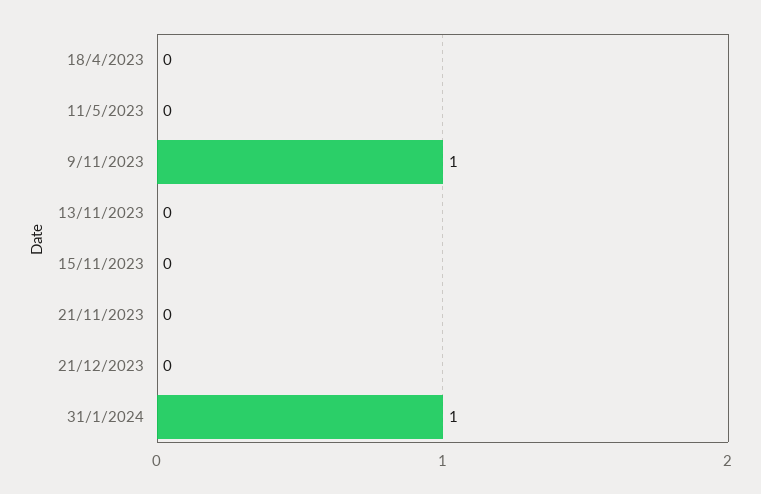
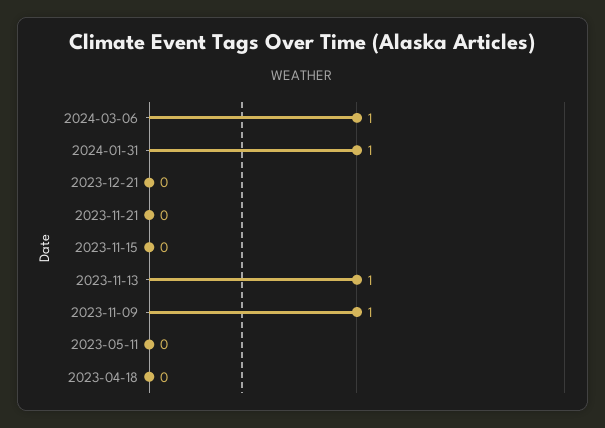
13/11/2023: 0 -> 1
2024-03-06: none -> 1

